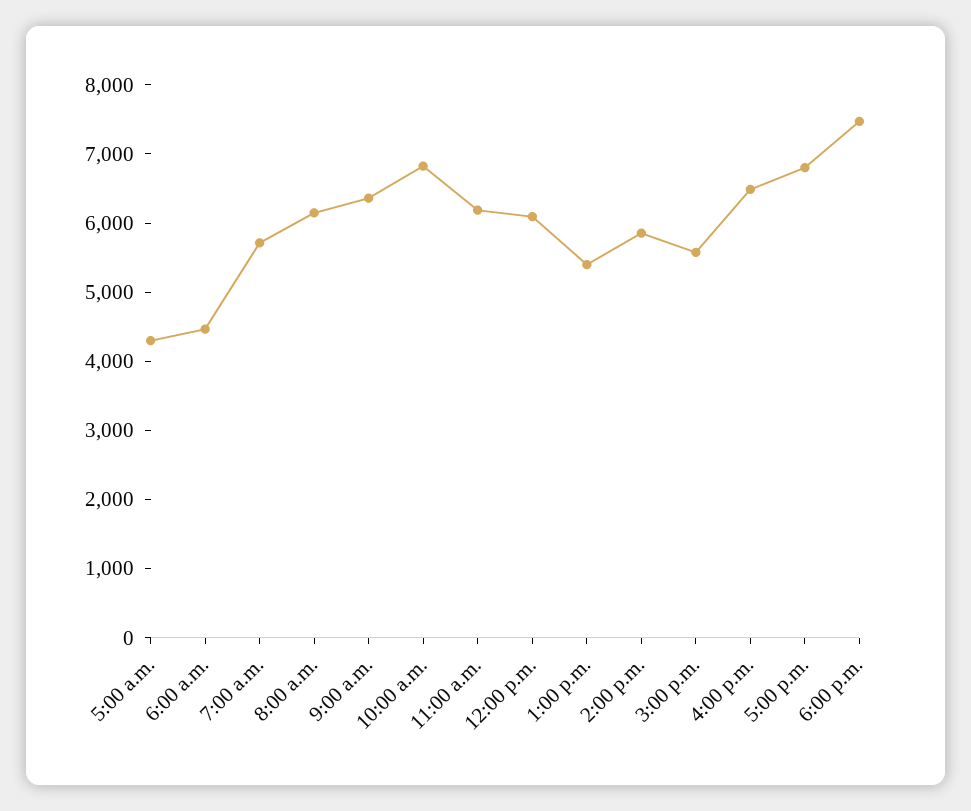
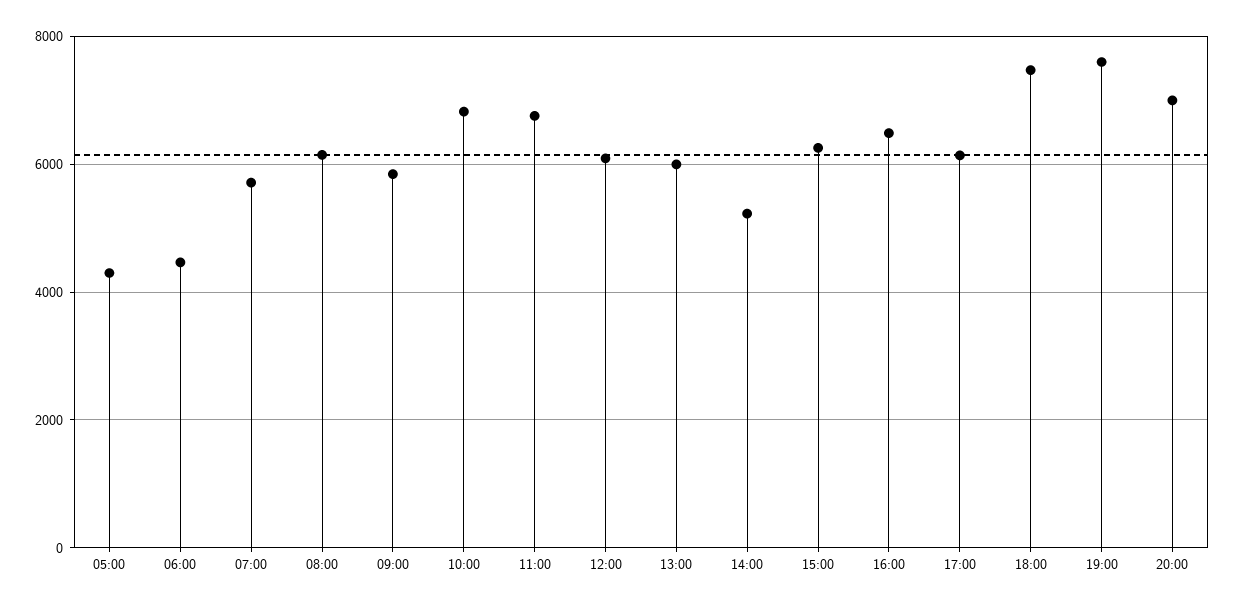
9:00 a.m.: 6400 -> 5800
11:00 a.m.: 6200 -> 6800
1:00 p.m.: 5400 -> 6000
2:00 p.m.: 5800 -> 5200
3:00 p.m.: 5600 -> 6200
5:00 p.m.: 6800 -> 6200
19:00: none -> 7600
20:00: none -> 7000

